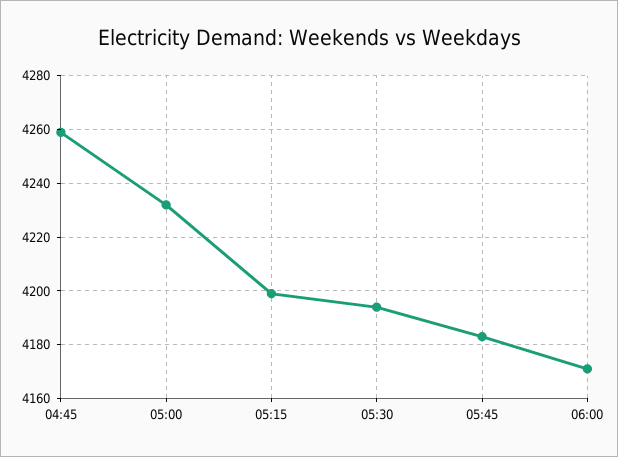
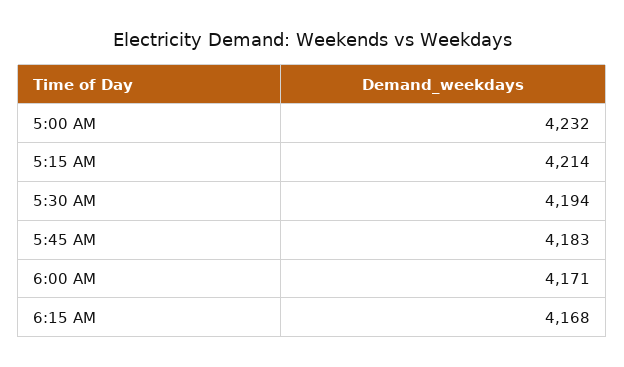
04:45: 4260 -> none
05:15: 4200 -> 4214
6:15 AM: none -> 4168

